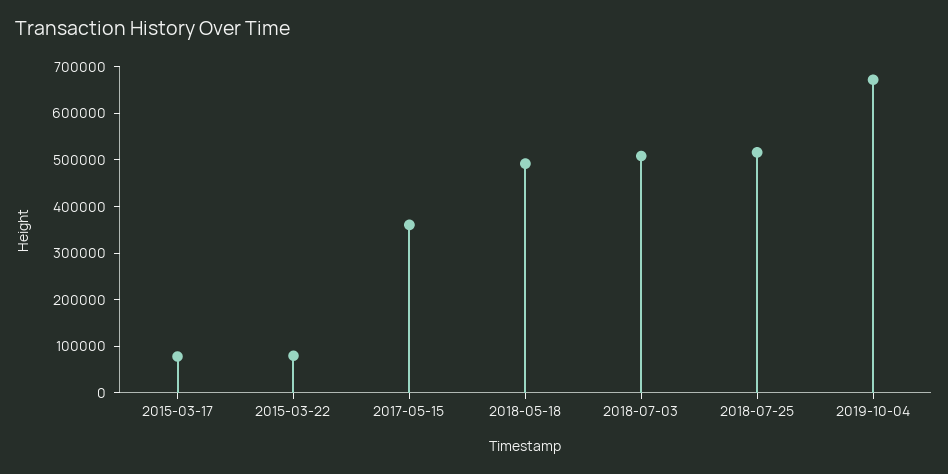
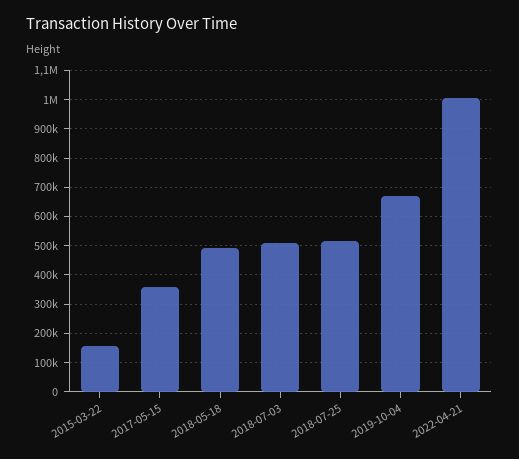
2015-03-17: 80000 -> none
2015-03-22: 80000 -> 150000
2022-04-21: none -> 1000000

